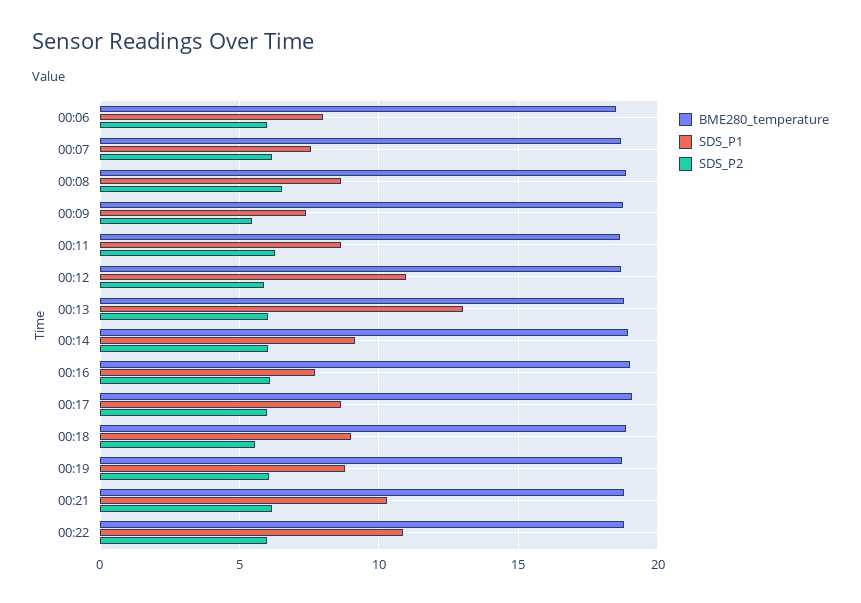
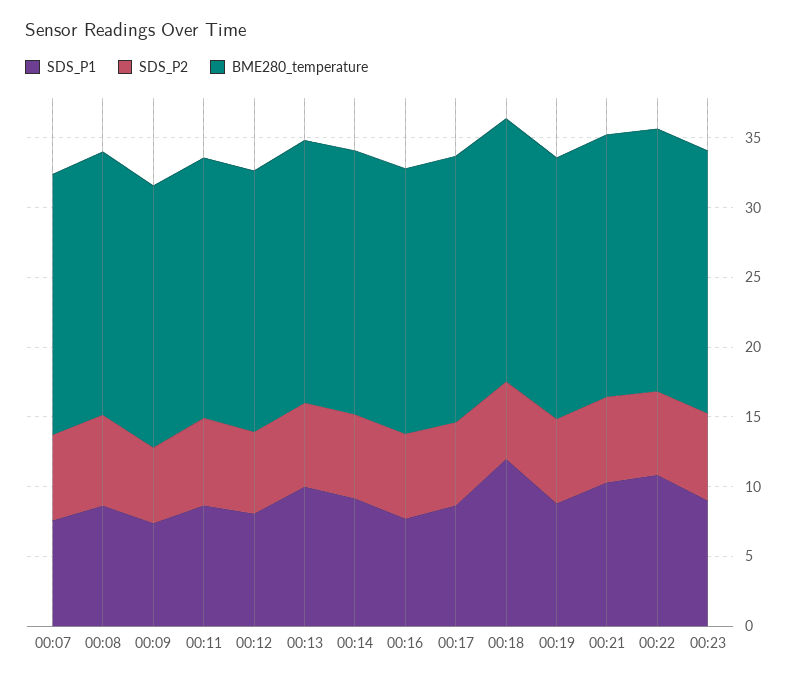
BME280_temperature, 00:06: 18.5 -> none
SDS_P1, 00:06: 8 -> none
SDS_P2, 00:06: 6 -> none
SDS_P1, 00:12: 11 -> 8
SDS_P1, 00:13: 13 -> 10
SDS_P1, 00:18: 9 -> 12
SDS_P1, 00:23: none -> 9
SDS_P2, 00:23: none -> 6
BME280_temperature, 00:23: none -> 19

